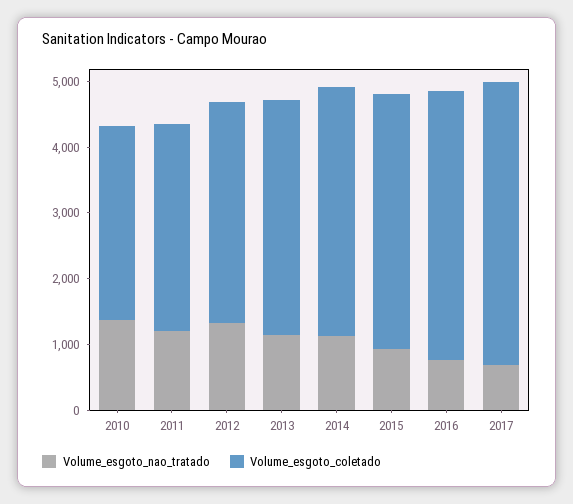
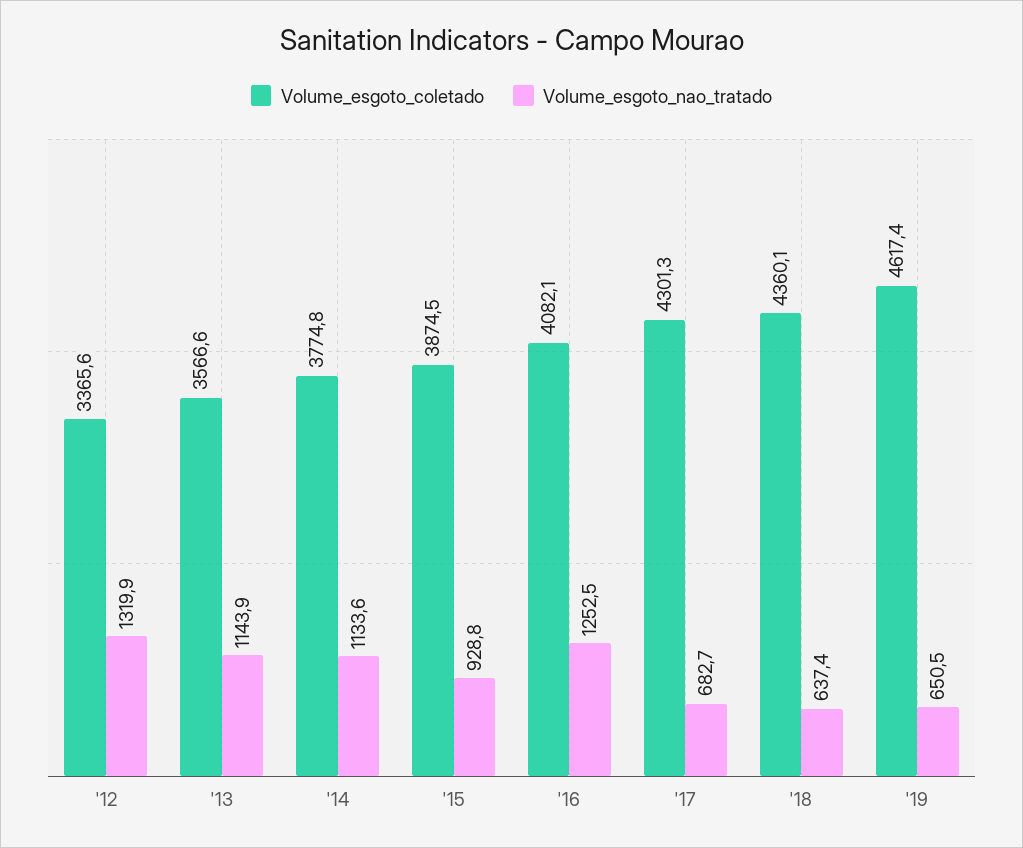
Volume_esgoto_nao_tratado, 2010: 1400 -> none
Volume_esgoto_coletado, 2010: 3000 -> none
Volume_esgoto_nao_tratado, 2011: 1200 -> none
Volume_esgoto_coletado, 2011: 3200 -> none
Volume_esgoto_nao_tratado, 2016: 800 -> 1252.5
Volume_esgoto_coletado, '18: none -> 4360.1
Volume_esgoto_nao_tratado, '18: none -> 637.4
Volume_esgoto_coletado, '19: none -> 4617.4
Volume_esgoto_nao_tratado, '19: none -> 650.5

